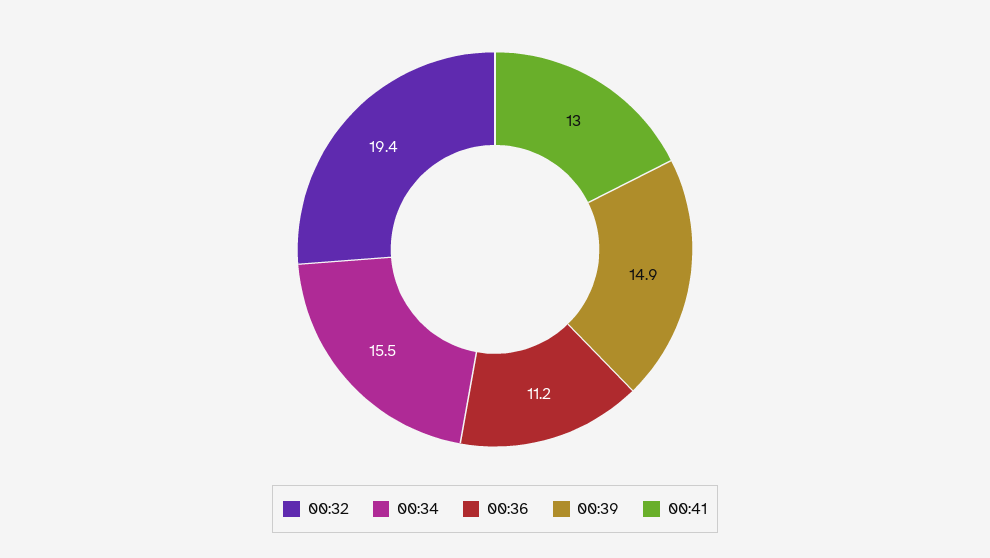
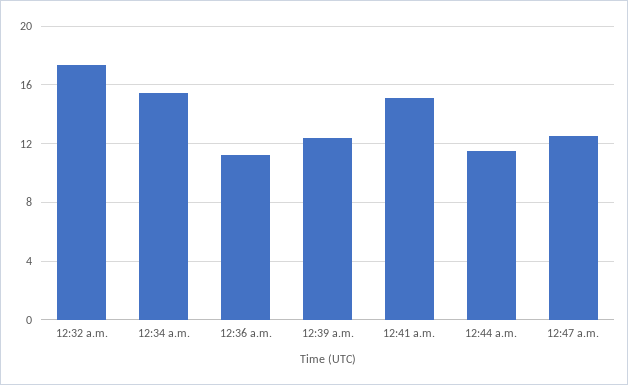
00:32: 19.4 -> 17.5
00:39: 14.9 -> 12.5
00:41: 13 -> 15
12:44 a.m.: none -> 11.5
12:47 a.m.: none -> 12.5

